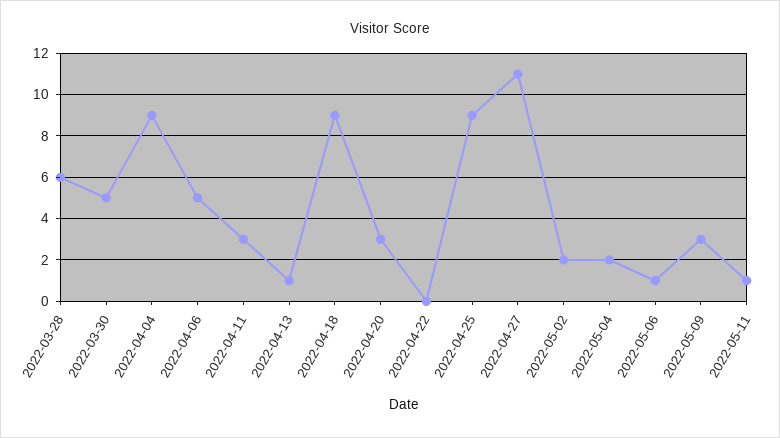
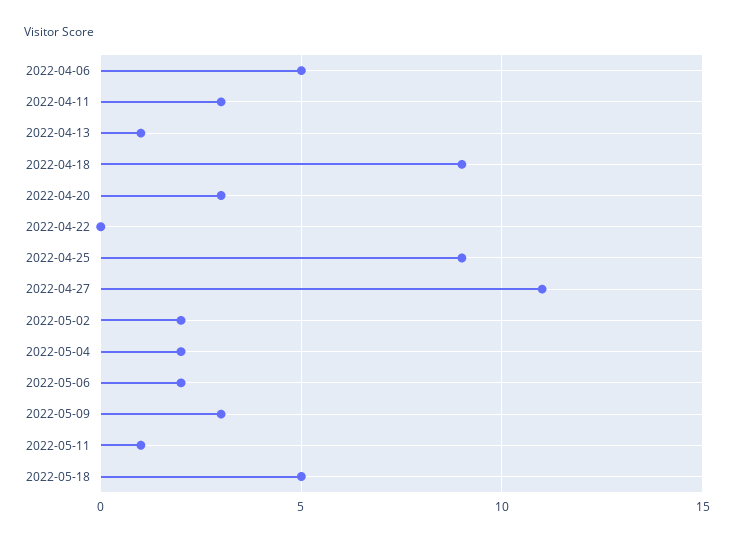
2022-03-28: 6 -> none
2022-03-30: 5 -> none
2022-04-04: 9 -> none
2022-05-06: 1 -> 2
2022-05-18: none -> 5

